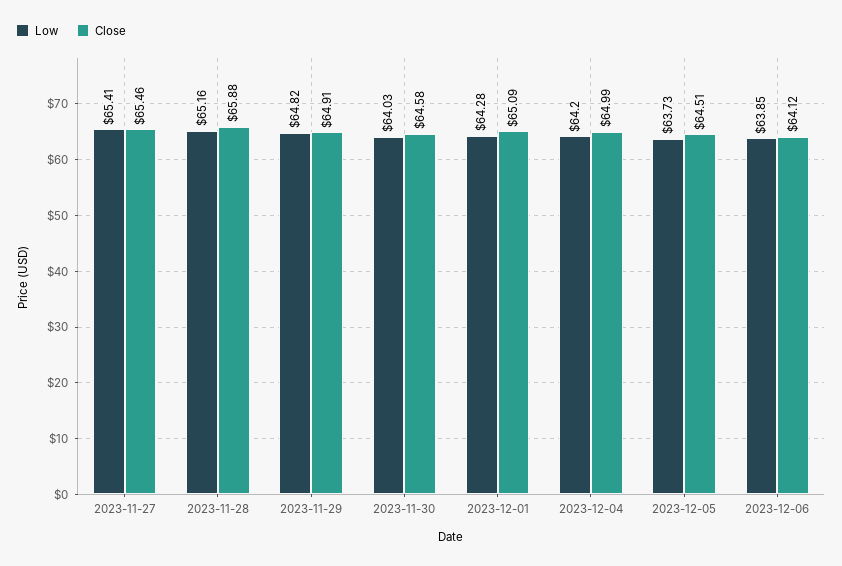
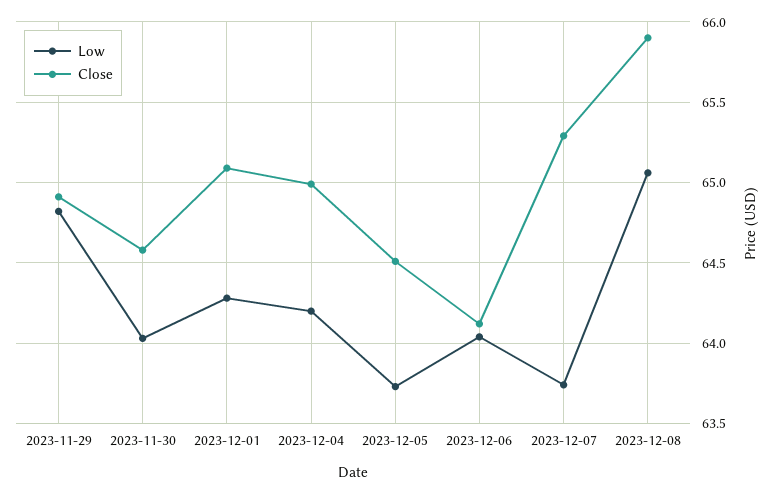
Low, 2023-11-27: 65.41 -> none
Close, 2023-11-27: 65.46 -> none
Low, 2023-11-28: 65.16 -> none
Close, 2023-11-28: 65.88 -> none
Low, 2023-12-06: 63.85 -> 64.05
Low, 2023-12-07: none -> 63.75
Close, 2023-12-07: none -> 65.3
Low, 2023-12-08: none -> 65.05
Close, 2023-12-08: none -> 65.9

